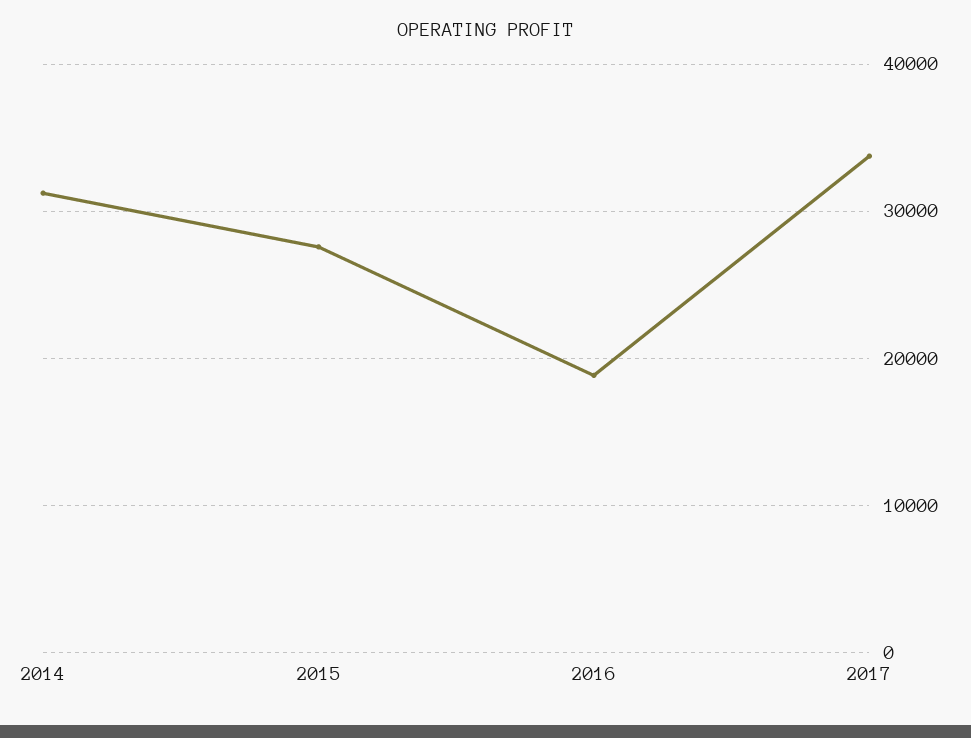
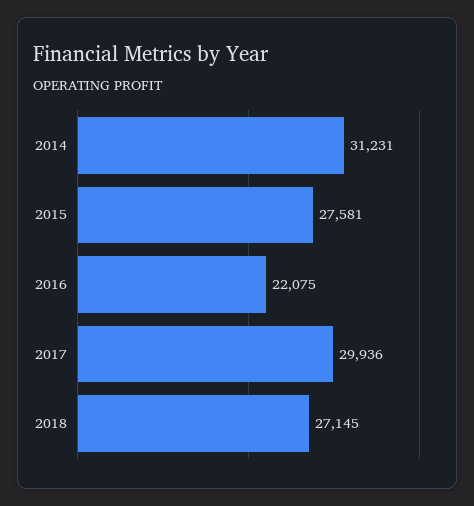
2016: 19000 -> 22075
2017: 34000 -> 29936
2018: none -> 27145

